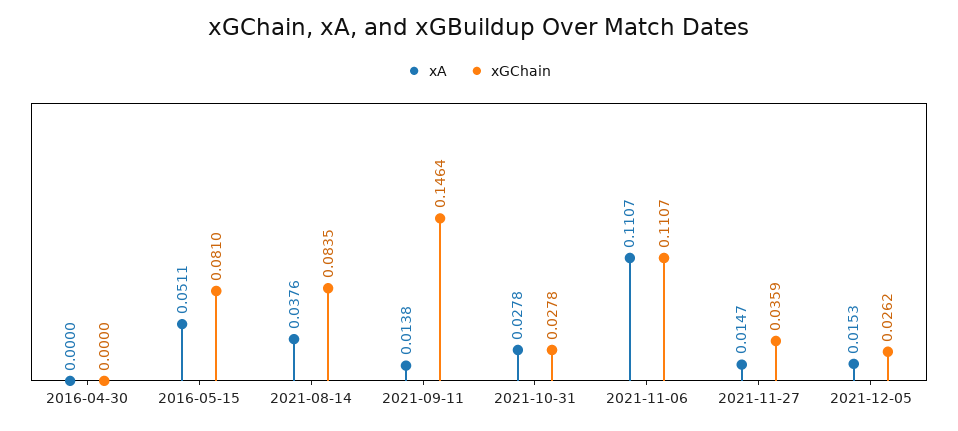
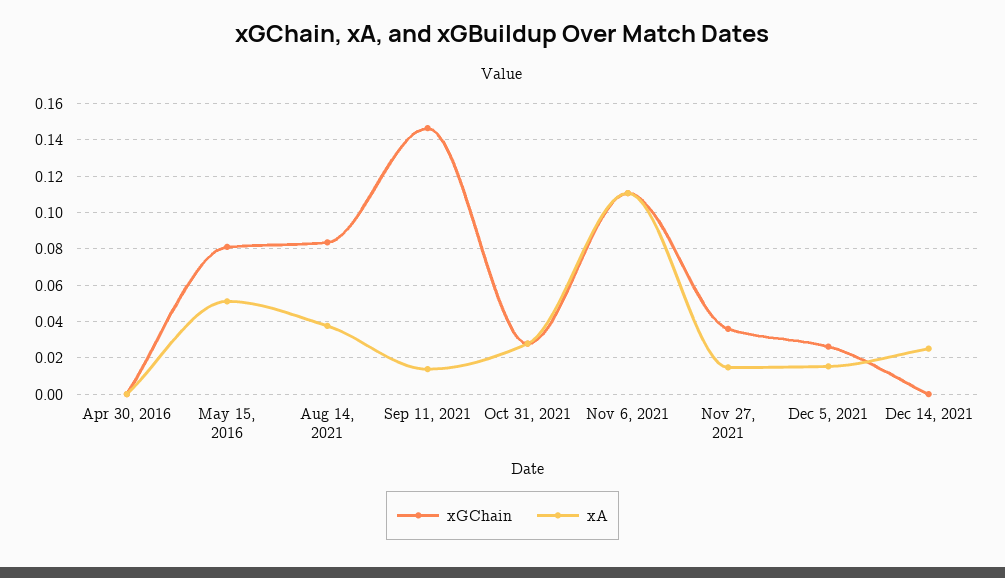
xGChain, Dec 14, 2021: none -> 0
xA, Dec 14, 2021: none -> 0.025

